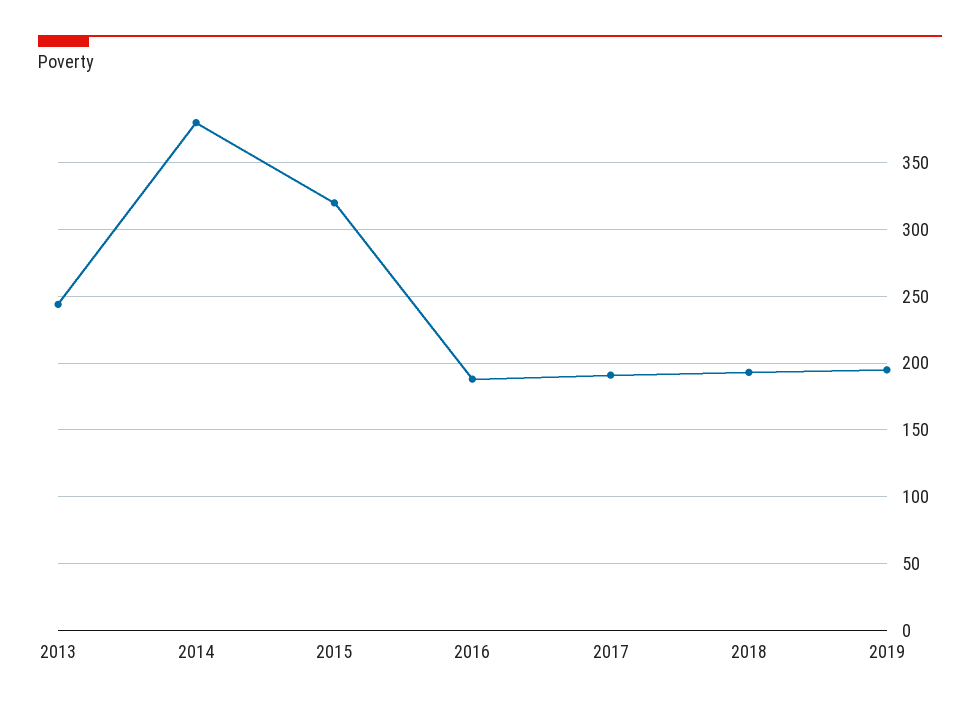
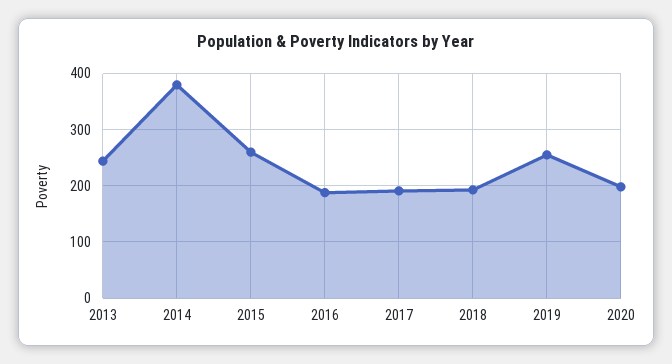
2015: 320 -> 260
2019: 195 -> 260
2020: none -> 200

